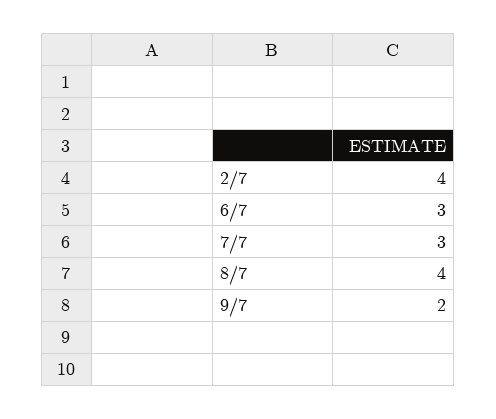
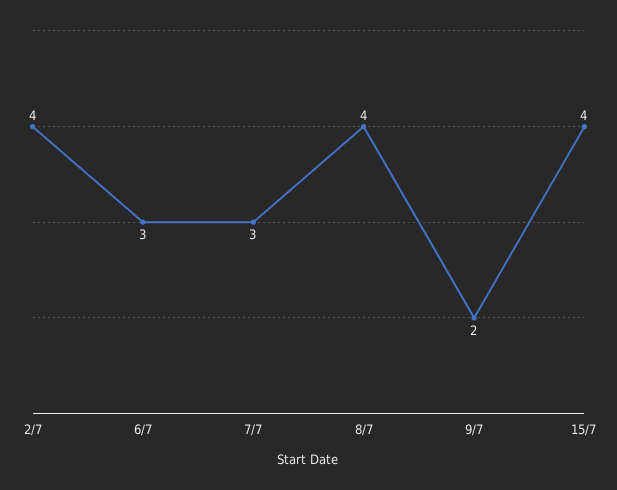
15/7: none -> 4

